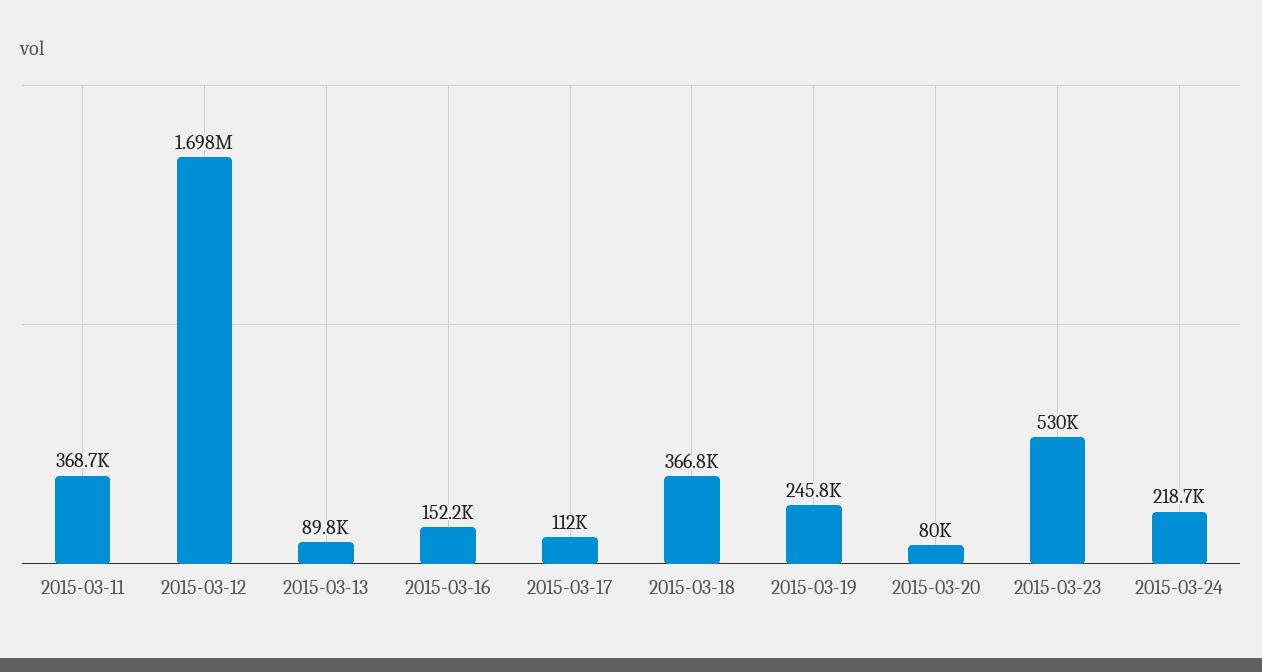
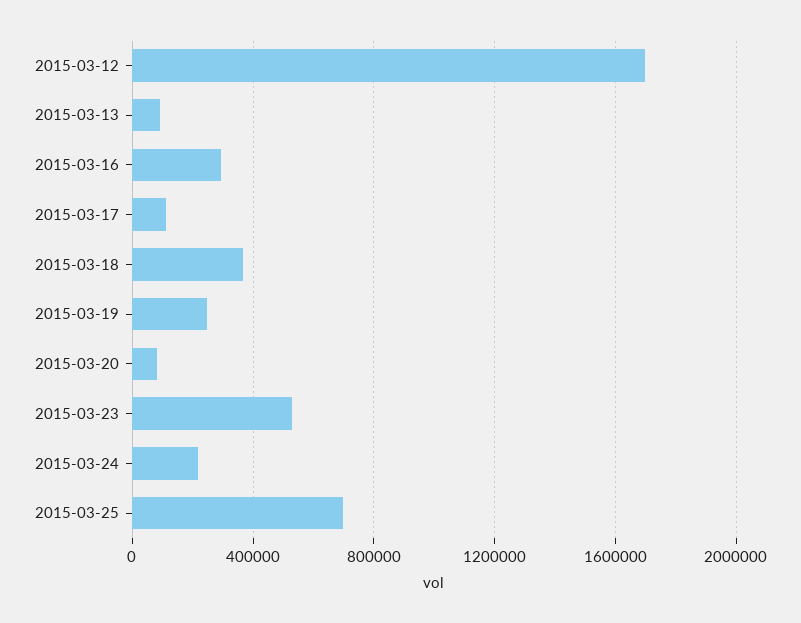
2015-03-11: 368700 -> none
2015-03-16: 152200 -> 300000
2015-03-25: none -> 700000

